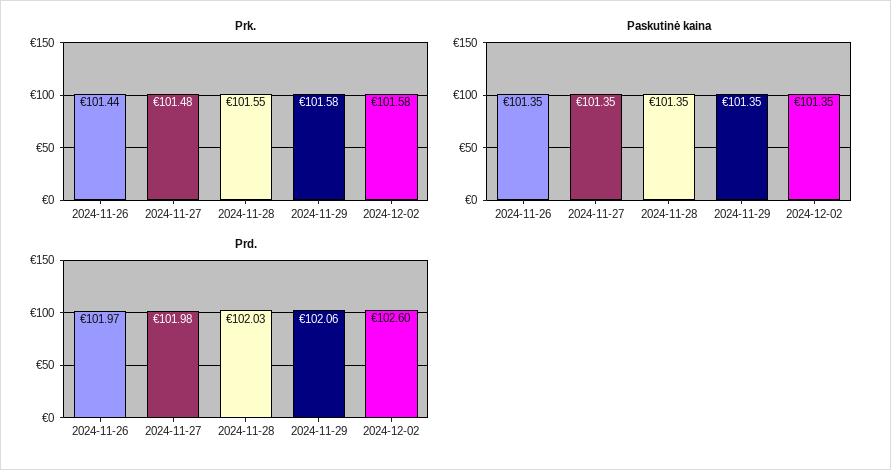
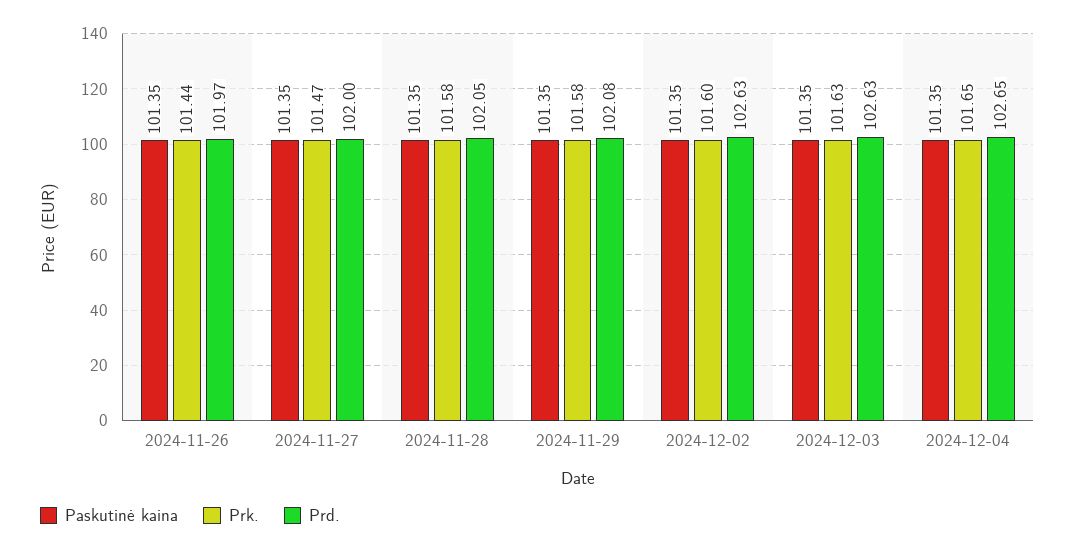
Prk., 2024-11-27: 101.48 -> 101.47
Prk., 2024-11-28: 101.55 -> 101.58
Prk., 2024-12-02: 101.58 -> 101.6
Prd., 2024-11-27: 101.98 -> 102
Prd., 2024-11-28: 102.03 -> 102.05
Prd., 2024-11-29: 102.06 -> 102.08
Prd., 2024-12-02: 102.6 -> 102.63
Paskutinė kaina, 2024-12-03: none -> 101.35
Prk., 2024-12-03: none -> 101.63
Prd., 2024-12-03: none -> 102.63
Paskutinė kaina, 2024-12-04: none -> 101.35
Prk., 2024-12-04: none -> 101.65
Prd., 2024-12-04: none -> 102.65

